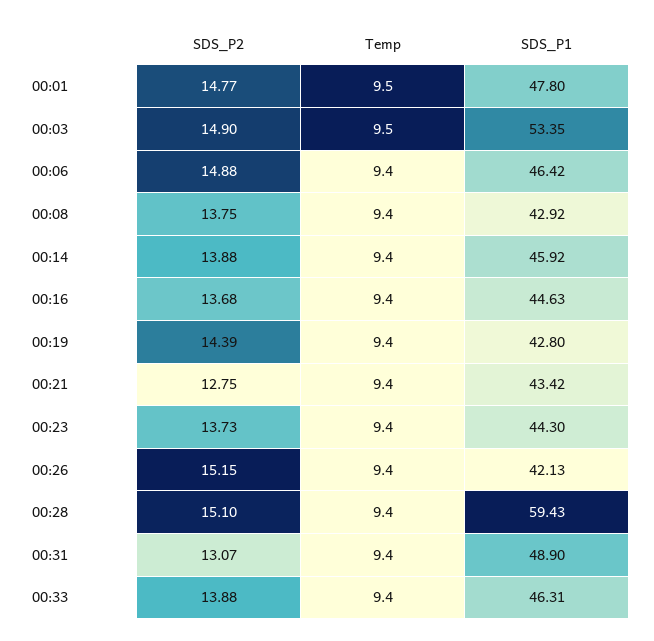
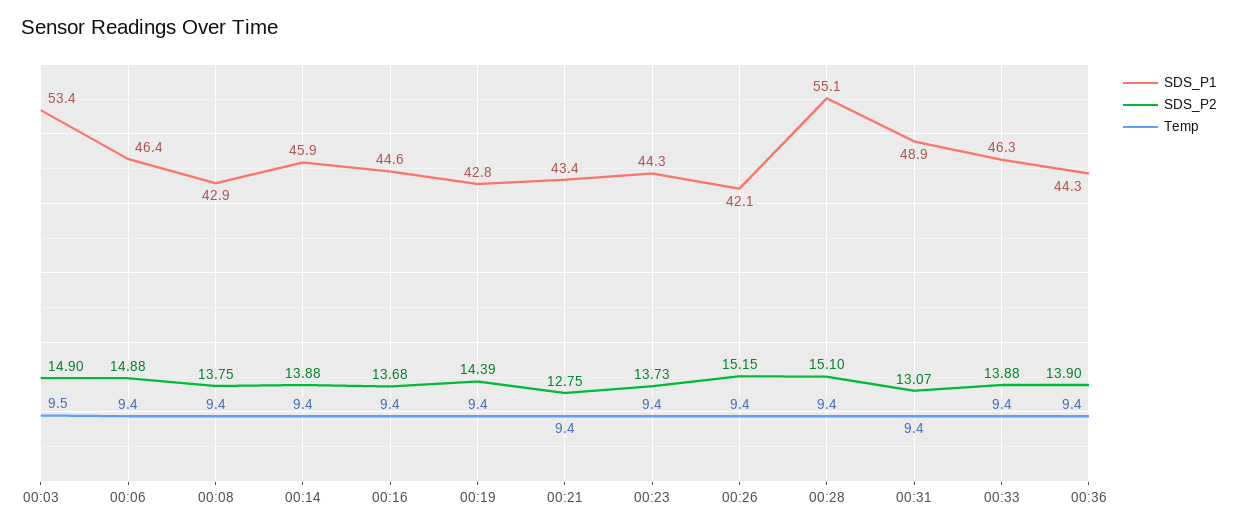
SDS_P2, 00:01: 14.77 -> none
Temp, 00:01: 9.5 -> none
SDS_P1, 00:01: 47.8 -> none
SDS_P1, 00:28: 59.43 -> 55.1
SDS_P1, 00:36: none -> 44.3
SDS_P2, 00:36: none -> 13.9
Temp, 00:36: none -> 9.4

